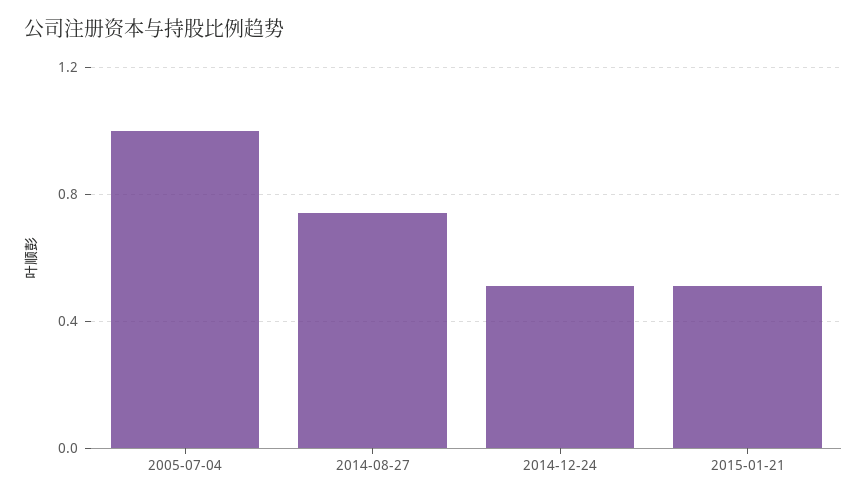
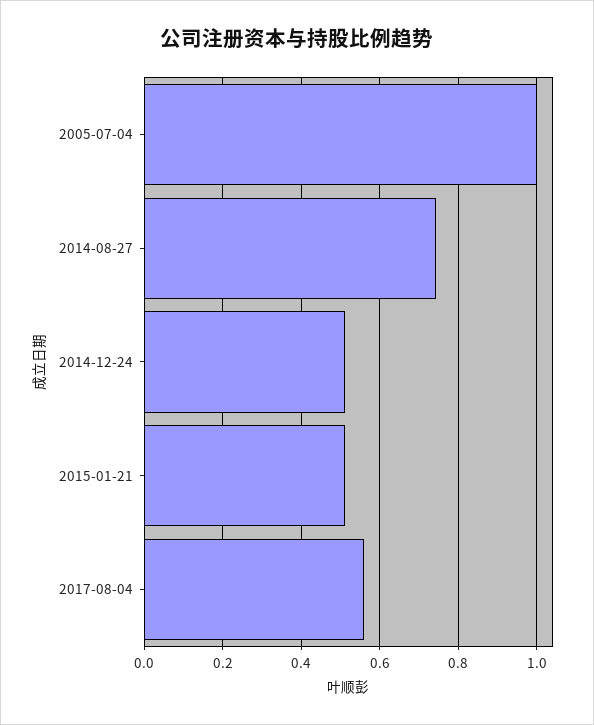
2017-08-04: none -> 0.56

